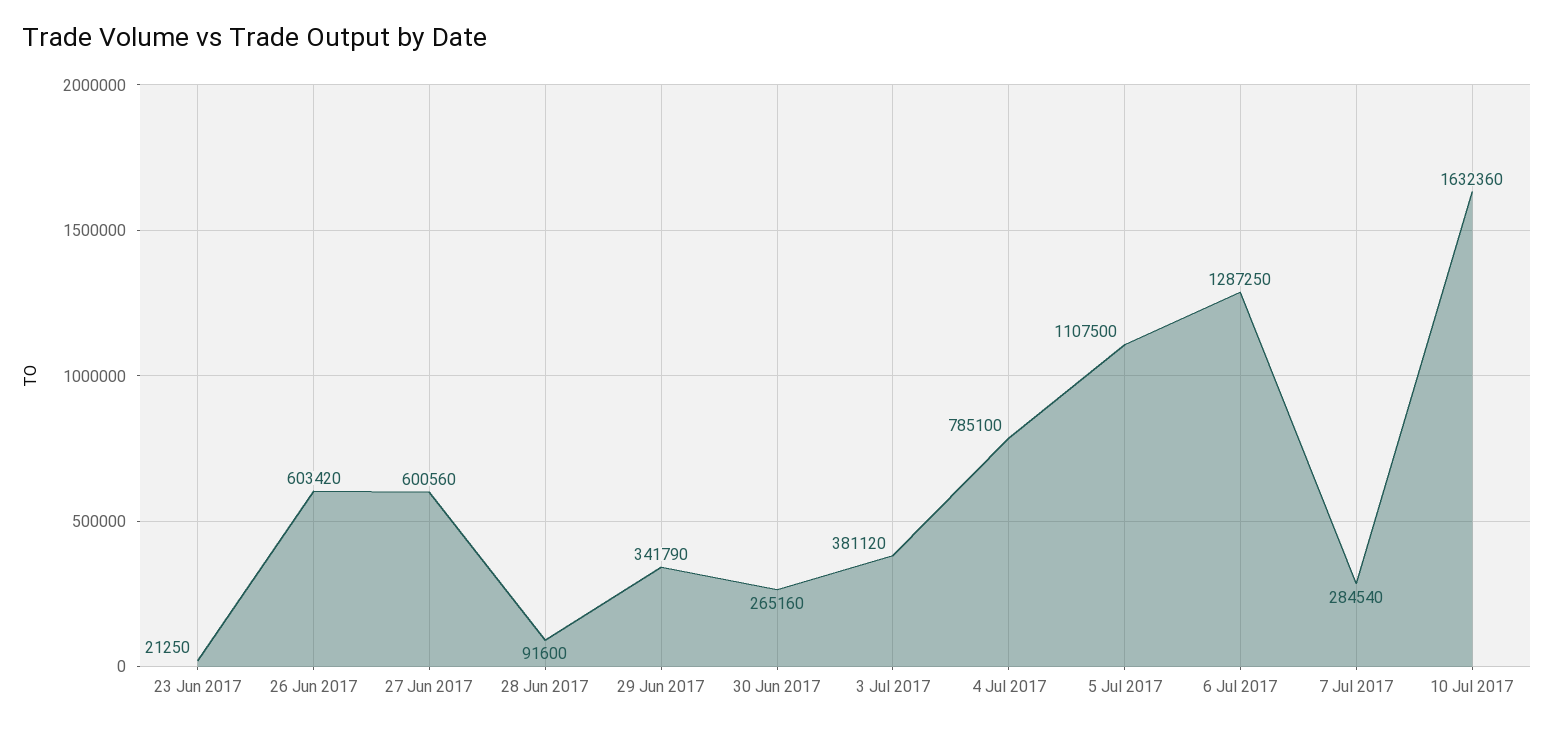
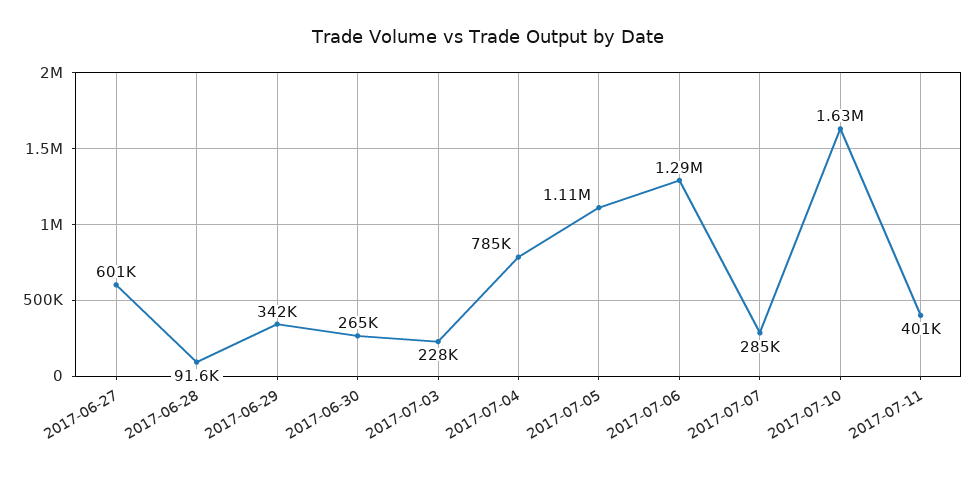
23 Jun 2017: 21250 -> none
26 Jun 2017: 603420 -> none
3 Jul 2017: 381120 -> 228000
2017-07-11: none -> 401000

